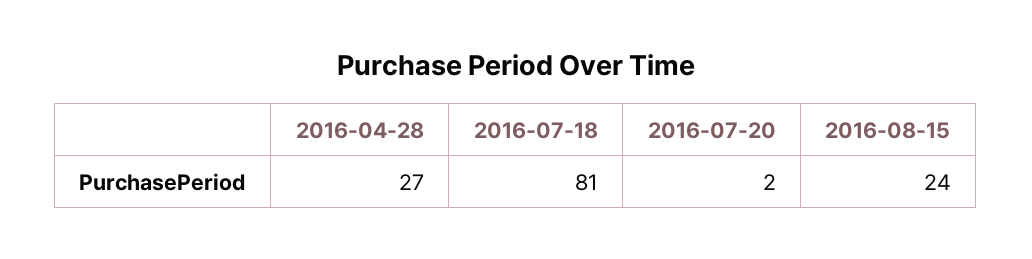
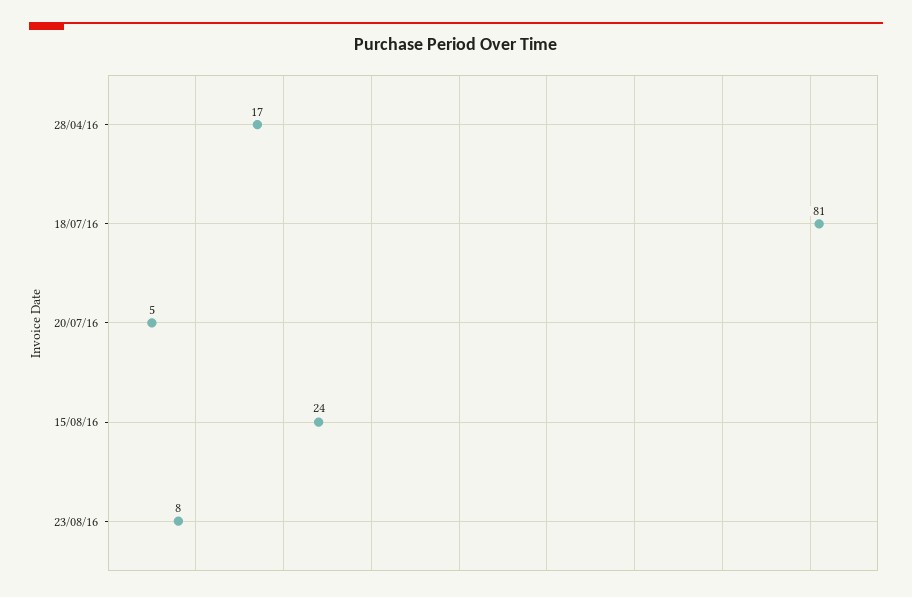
2016-04-28: 27 -> 17
2016-07-20: 2 -> 5
23/08/16: none -> 8

